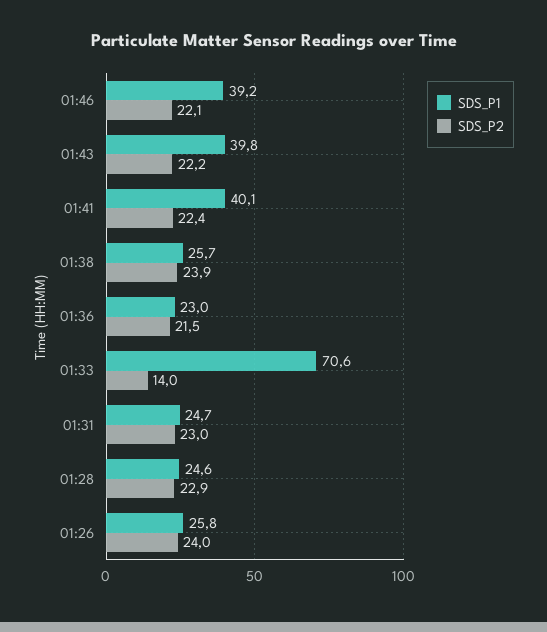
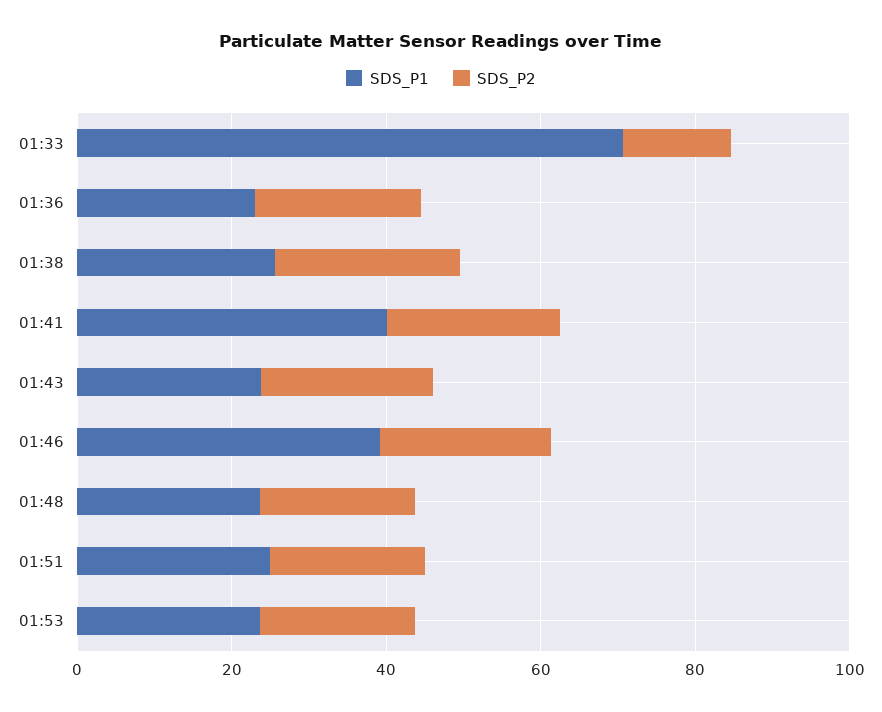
SDS_P1, 01:43: 39.8 -> 25
SDS_P1, 01:31: 24.7 -> none
SDS_P2, 01:31: 23 -> none
SDS_P1, 01:28: 24.6 -> none
SDS_P2, 01:28: 22.9 -> none
SDS_P1, 01:26: 25.8 -> none
SDS_P2, 01:26: 24 -> none
SDS_P1, 01:48: none -> 25
SDS_P2, 01:48: none -> 20
SDS_P1, 01:51: none -> 25
SDS_P2, 01:51: none -> 20
SDS_P1, 01:53: none -> 25
SDS_P2, 01:53: none -> 20

